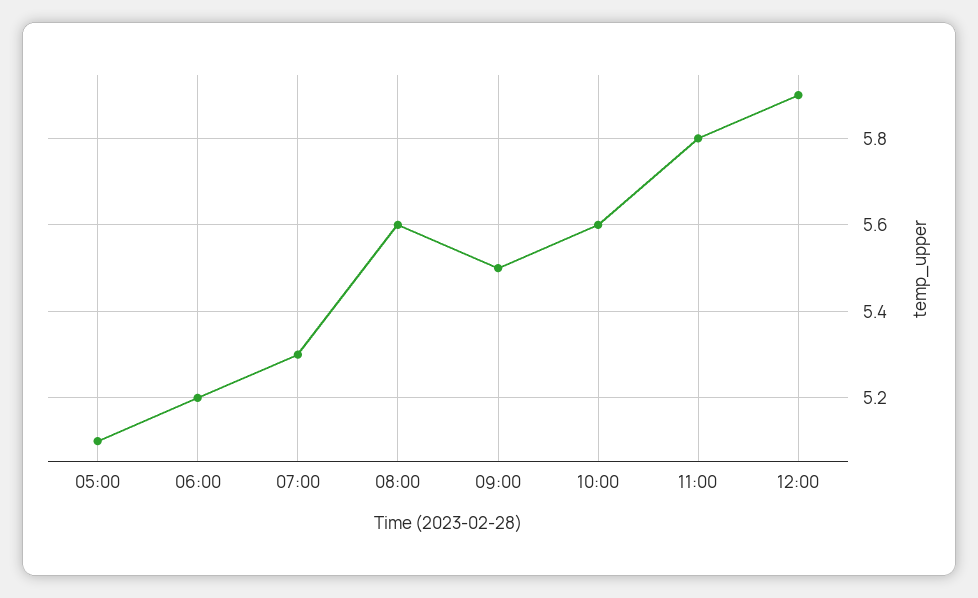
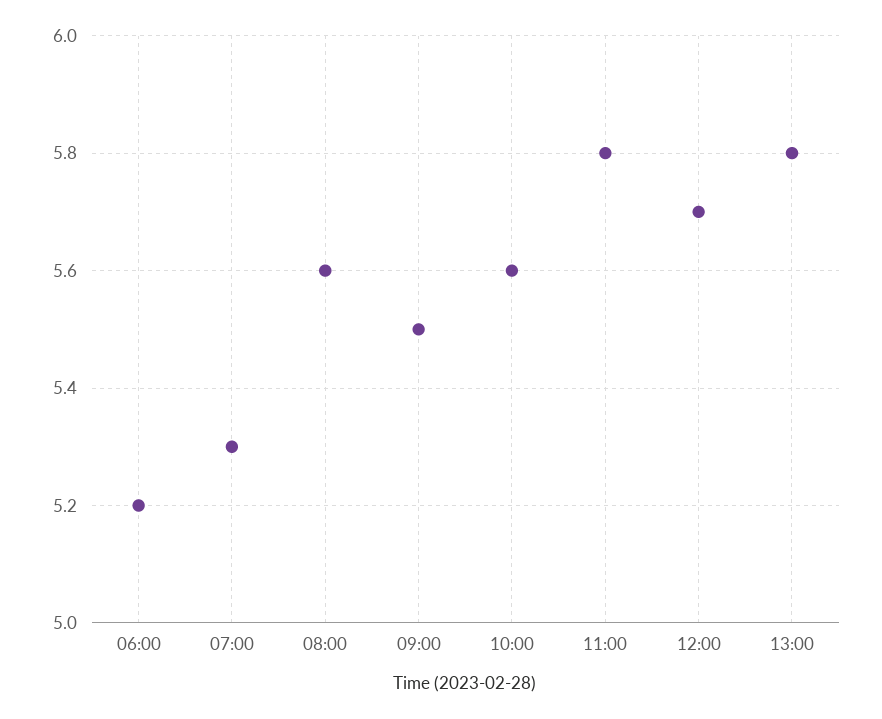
05:00: 5.1 -> none
12:00: 5.9 -> 5.7
13:00: none -> 5.8

